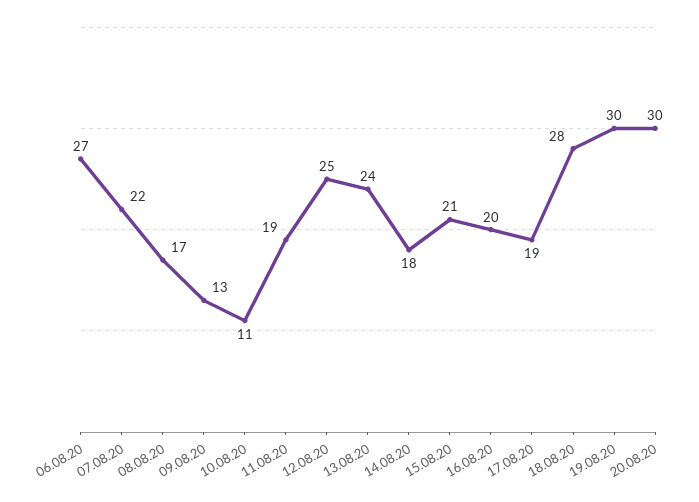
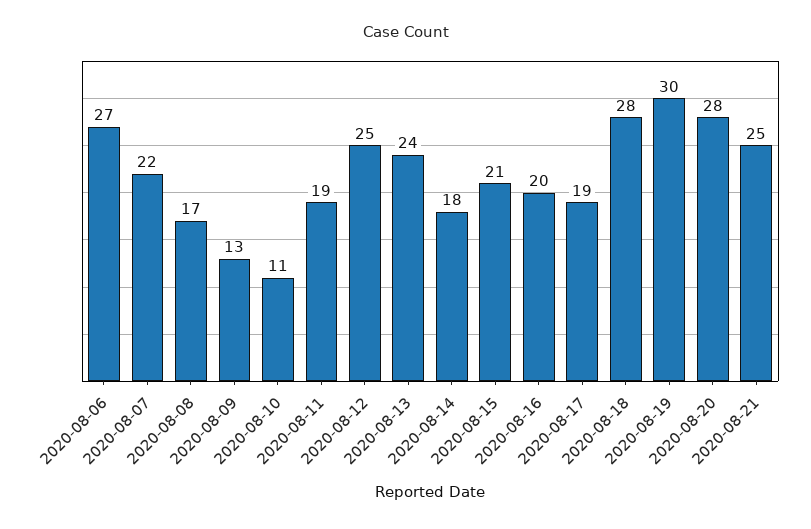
20.08.20: 30 -> 28
2020-08-21: none -> 25

